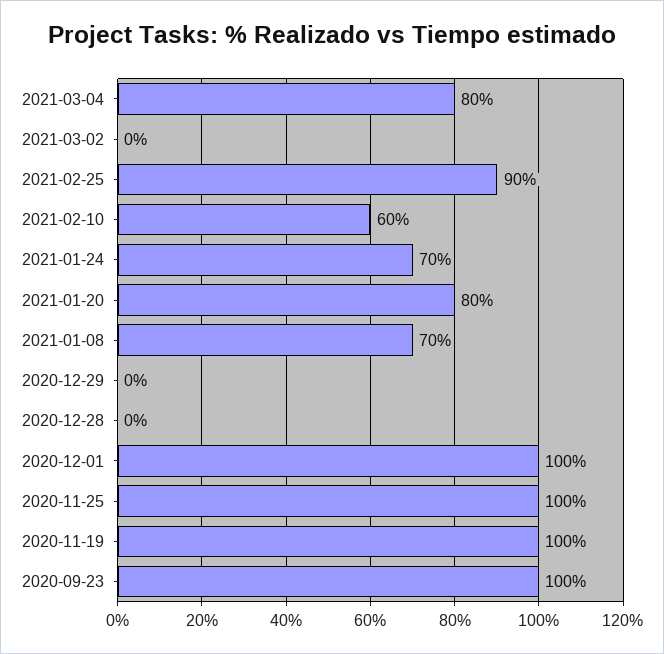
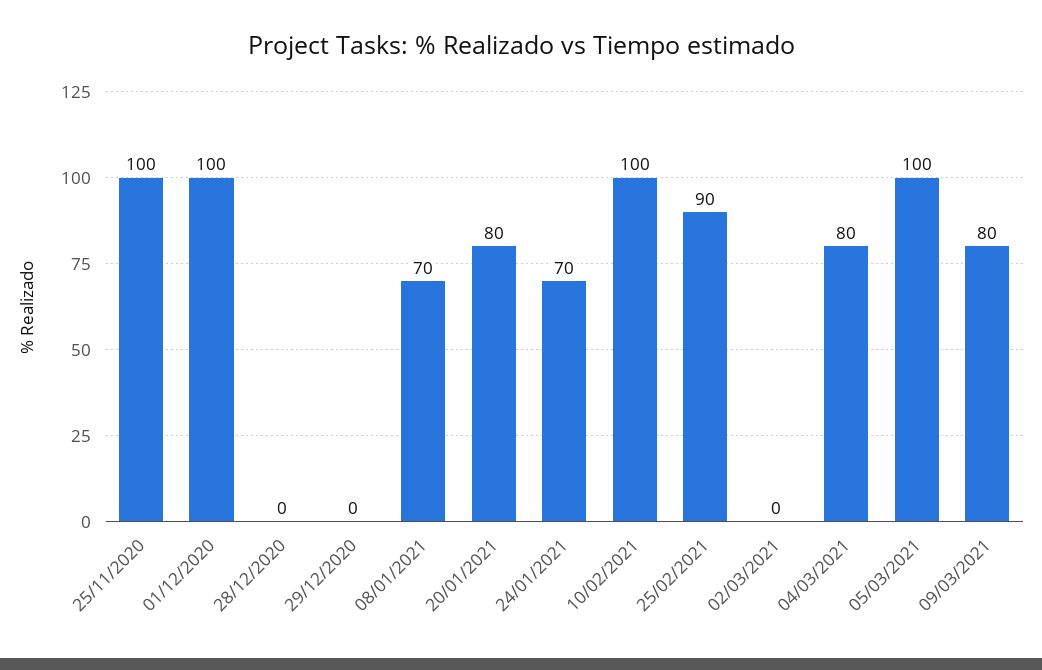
2021-02-10: 60 -> 100
2020-11-19: 100 -> none
2020-09-23: 100 -> none
05/03/2021: none -> 100
09/03/2021: none -> 80

